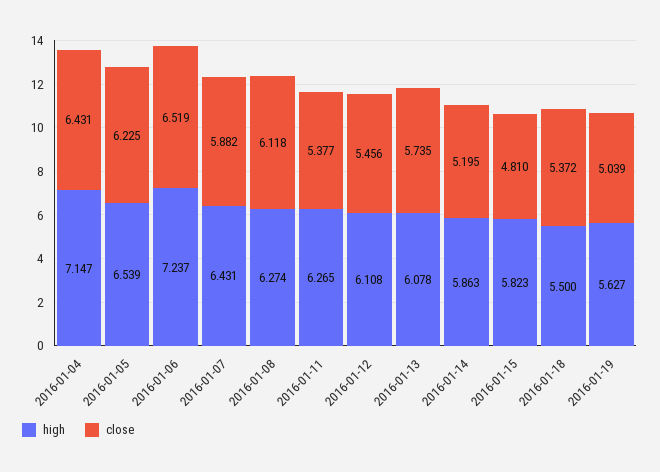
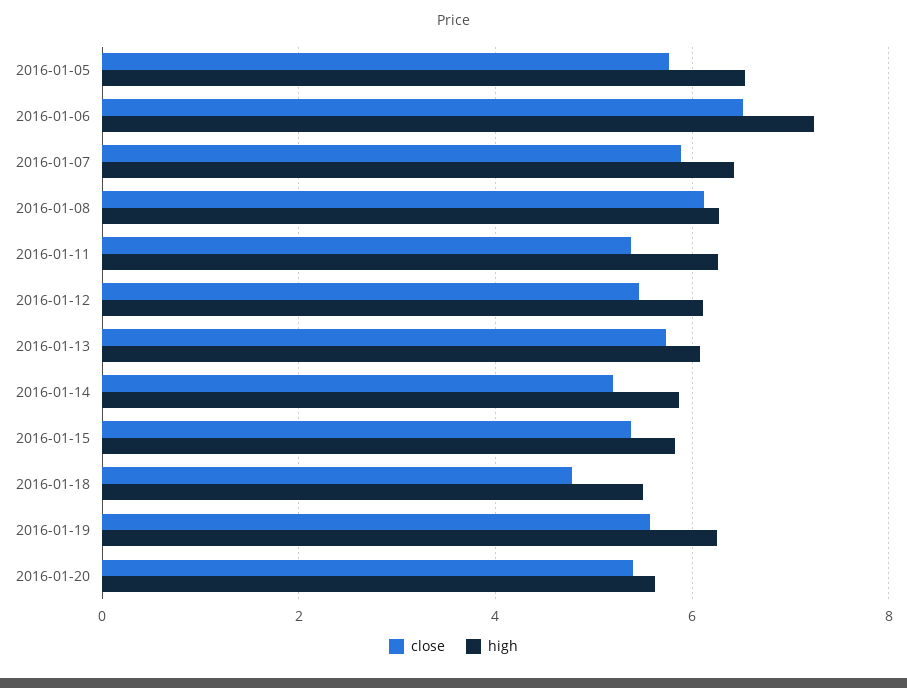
high, 2016-01-04: 7.147 -> none
close, 2016-01-04: 6.431 -> none
close, 2016-01-05: 6.225 -> 5.8
close, 2016-01-15: 4.81 -> 5.4
close, 2016-01-18: 5.372 -> 4.8
high, 2016-01-19: 5.627 -> 6.2
close, 2016-01-19: 5.039 -> 5.6
close, 2016-01-20: none -> 5.4
high, 2016-01-20: none -> 5.6

